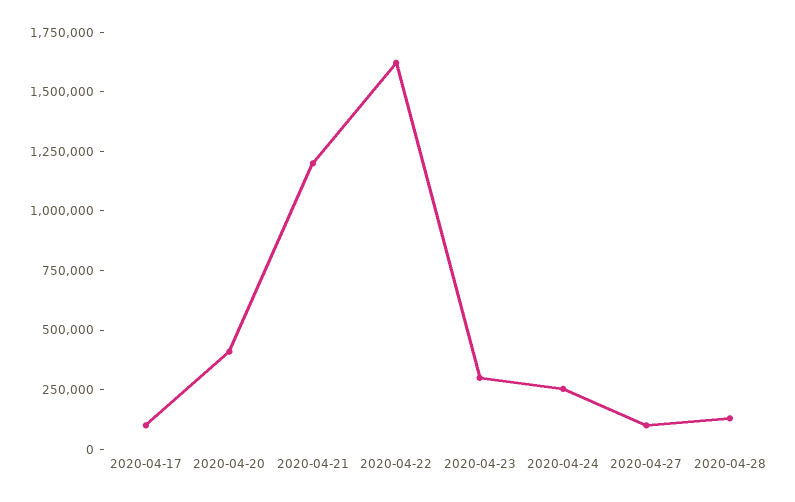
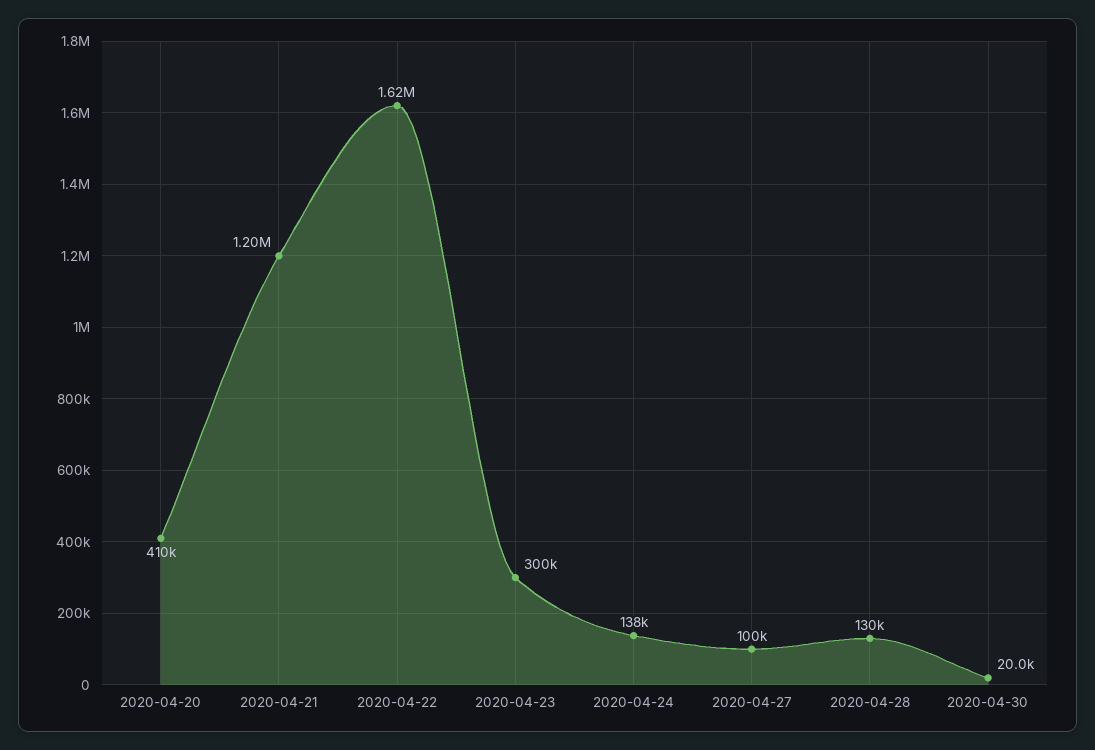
2020-04-17: 100000 -> none
2020-04-24: 250000 -> 138000
2020-04-30: none -> 20000

